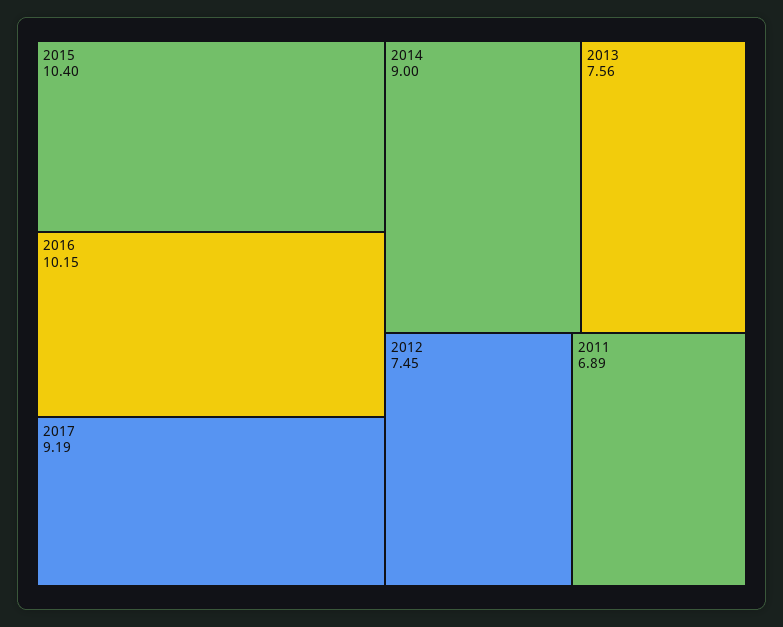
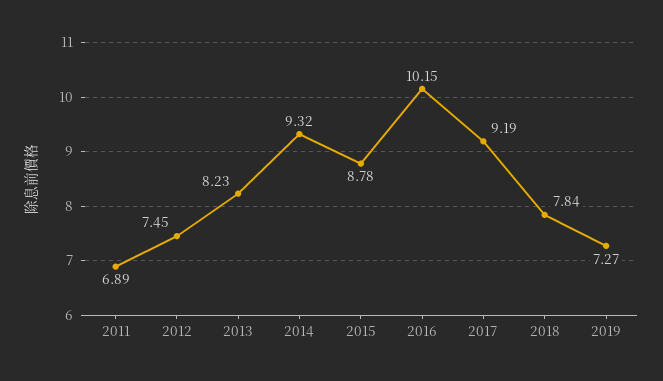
2015: 10.4 -> 8.78
2014: 9 -> 9.32
2013: 7.56 -> 8.23
2018: none -> 7.84
2019: none -> 7.27

